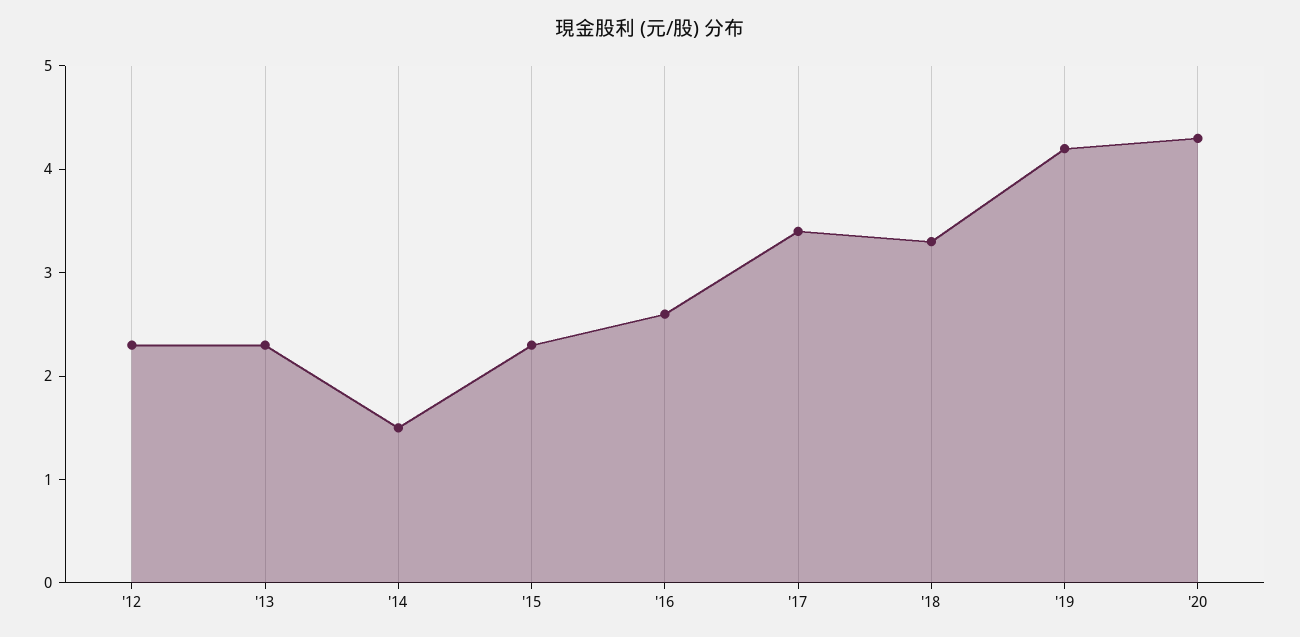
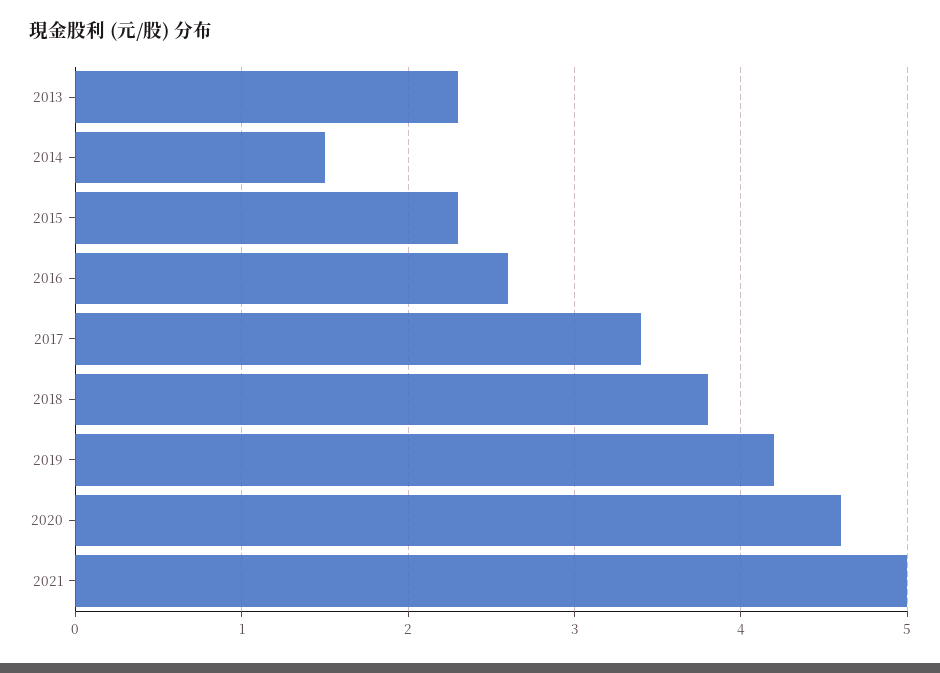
'12: 2.3 -> none
'18: 3.3 -> 3.8
'20: 4.3 -> 4.6
2021: none -> 5

